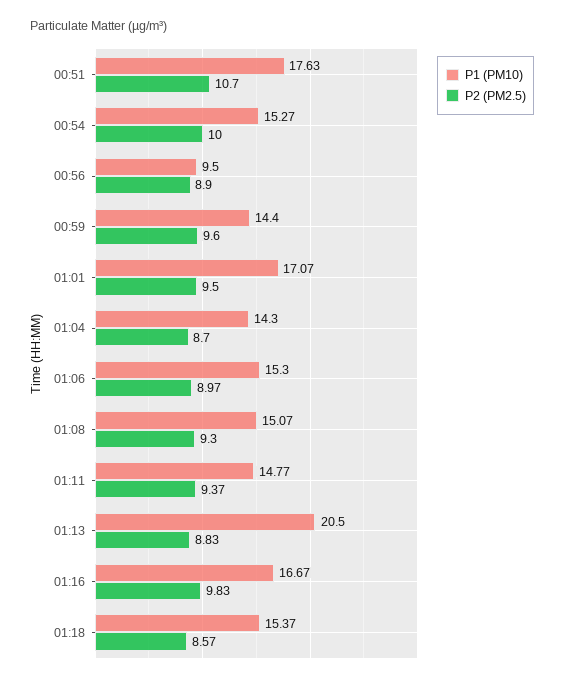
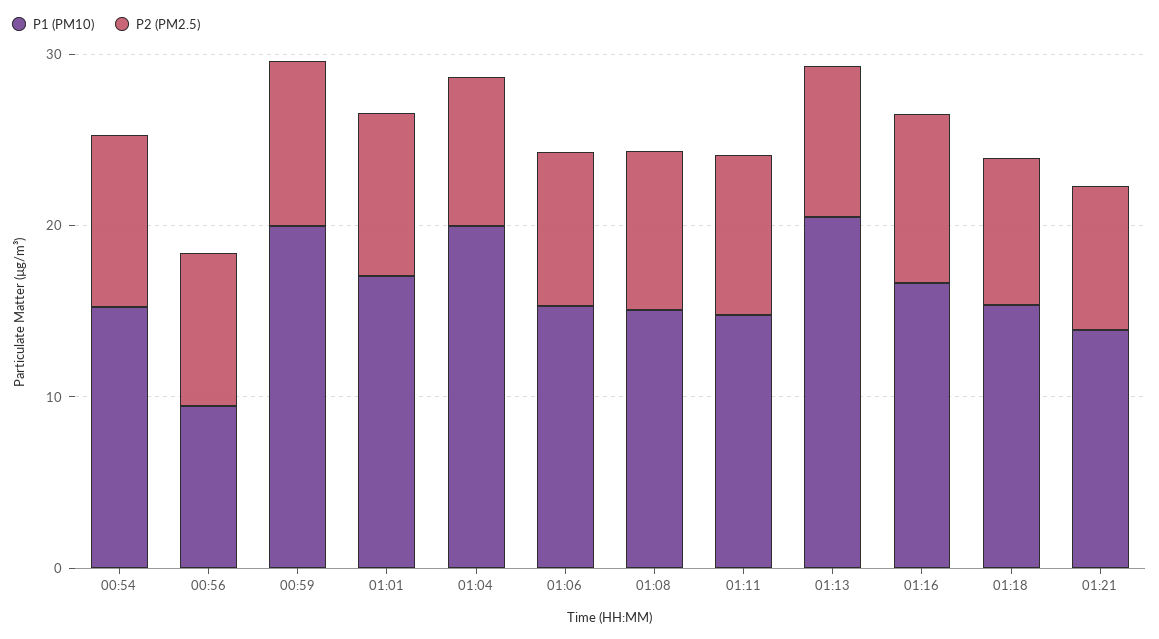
P1 (PM10), 00:51: 17.63 -> none
P2 (PM2.5), 00:51: 10.7 -> none
P1 (PM10), 00:59: 14.4 -> 20
P1 (PM10), 01:04: 14.3 -> 20
P1 (PM10), 01:21: none -> 14
P2 (PM2.5), 01:21: none -> 8

